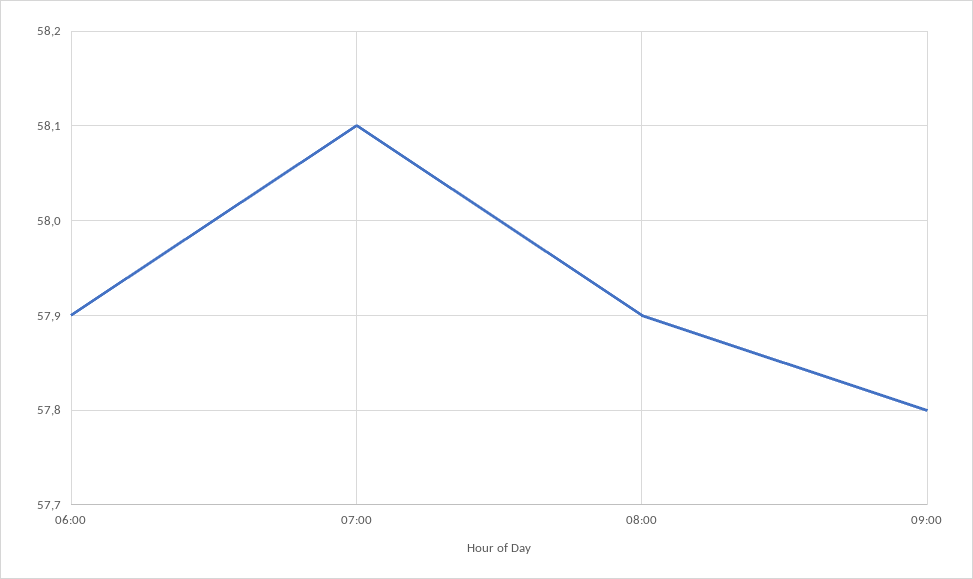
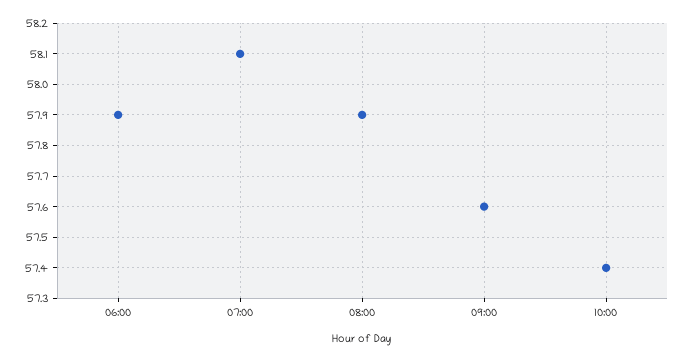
09:00: 57.8 -> 57.6
10:00: none -> 57.4

